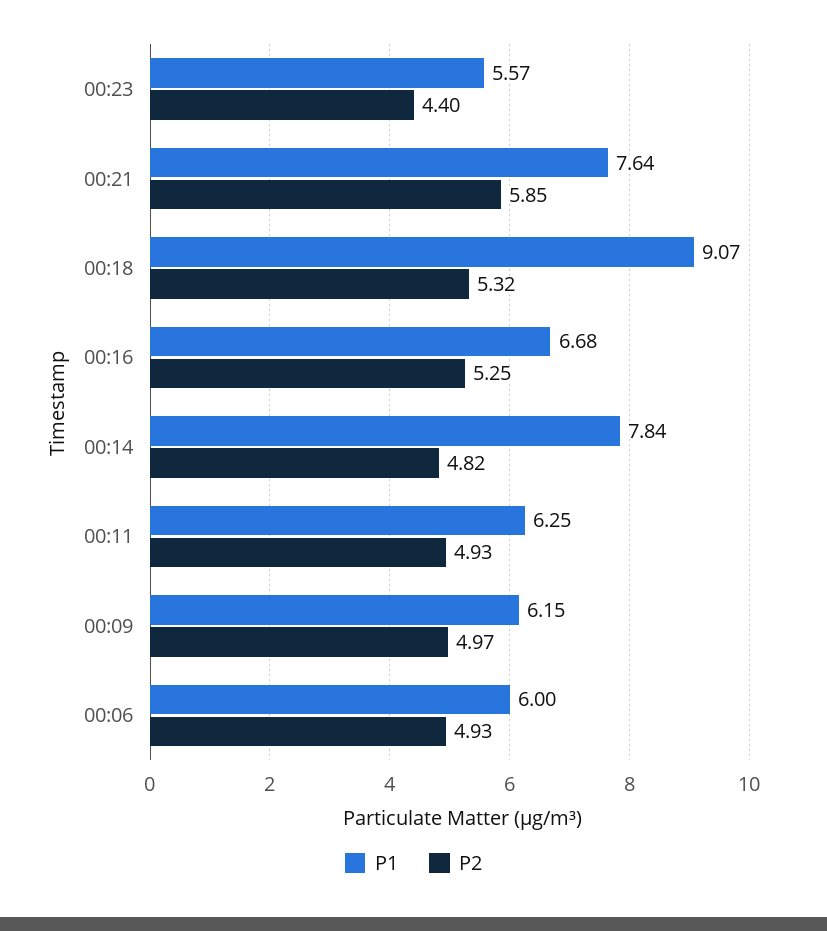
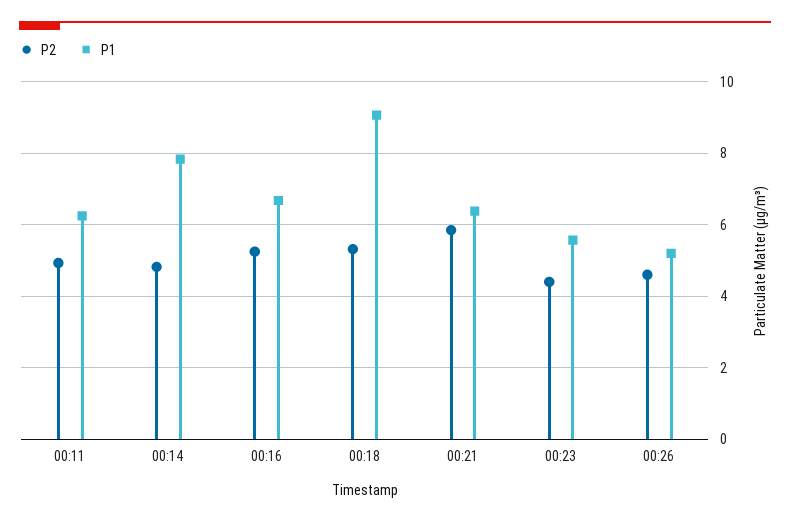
P1, 00:21: 7.64 -> 6.4
P1, 00:09: 6.15 -> none
P2, 00:09: 4.97 -> none
P1, 00:06: 6 -> none
P2, 00:06: 4.93 -> none
P2, 00:26: none -> 4.6
P1, 00:26: none -> 5.2

